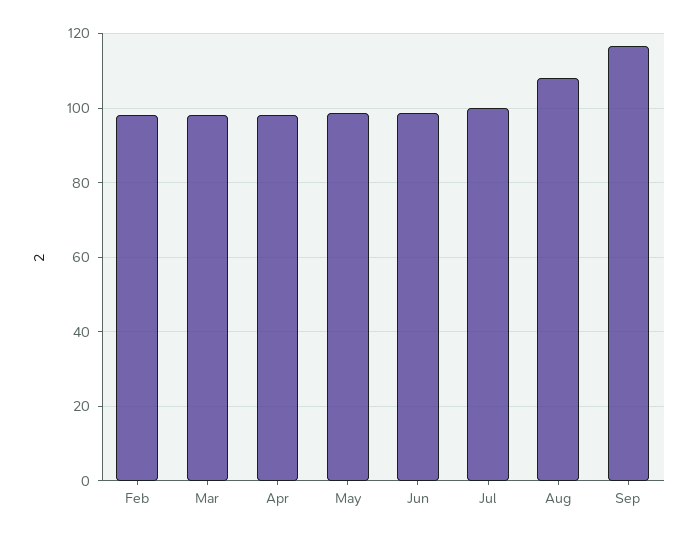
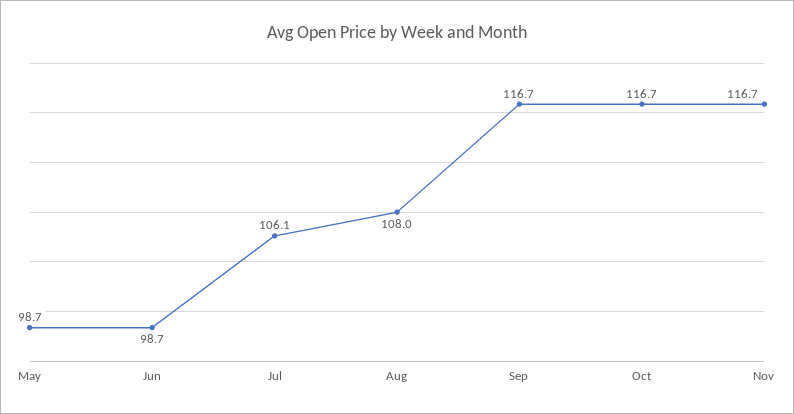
Feb: 98 -> none
Mar: 98 -> none
Apr: 98 -> none
Jul: 100 -> 106.1
Oct: none -> 116.7
Nov: none -> 116.7

